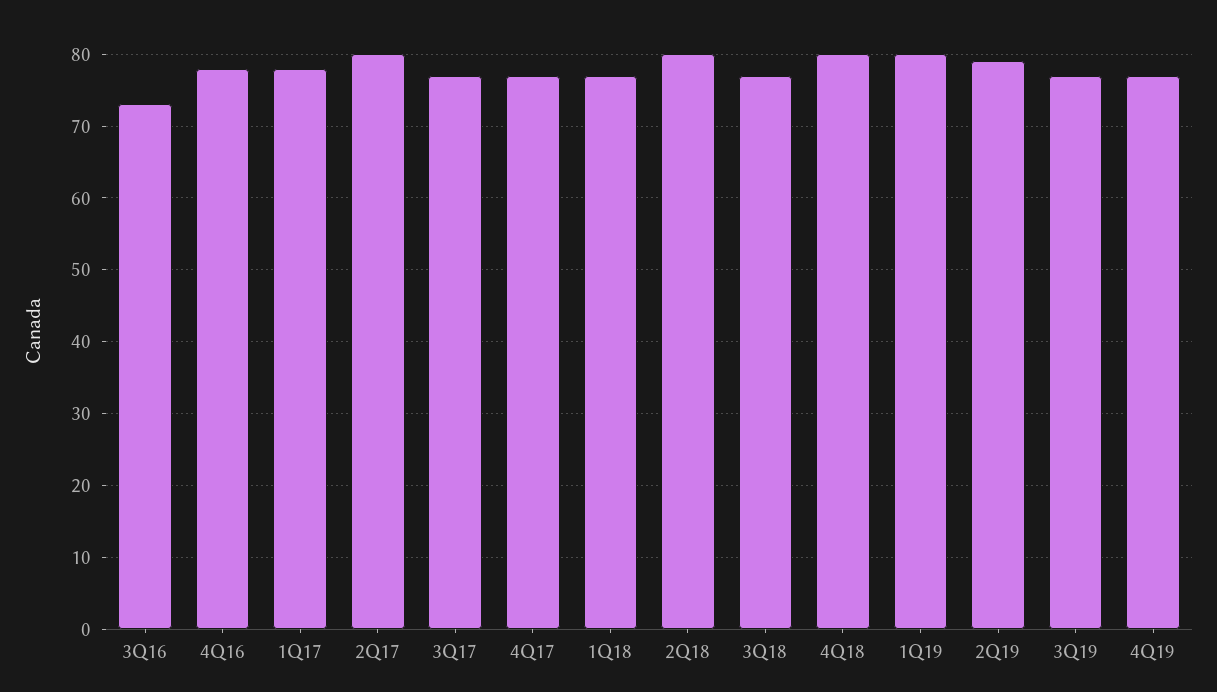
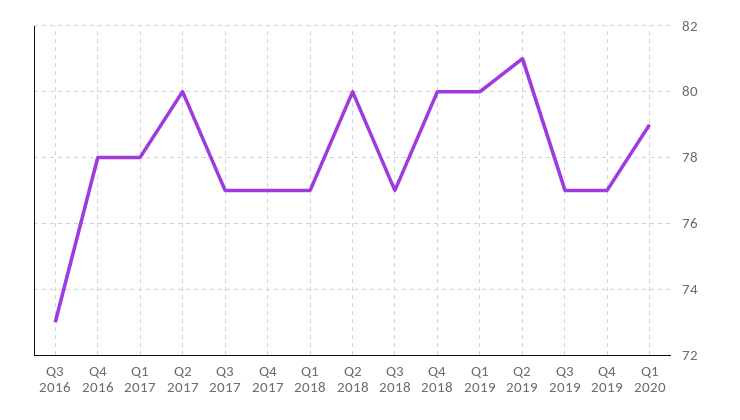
2Q19: 79 -> 81
Q1 2020: none -> 79

